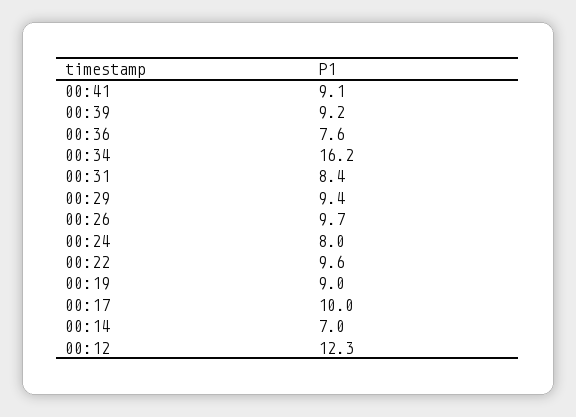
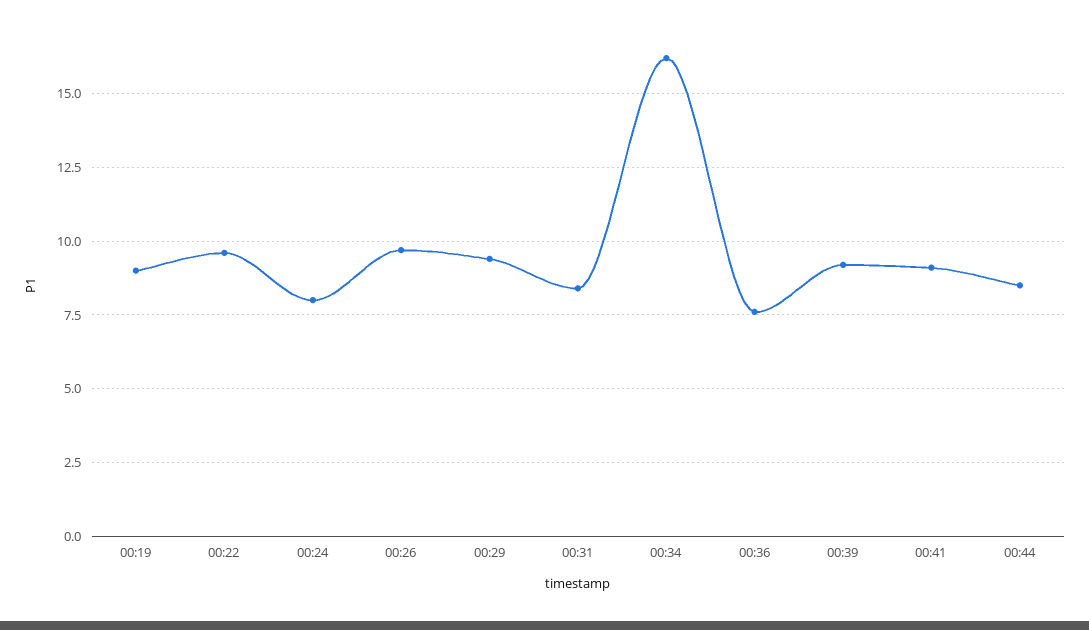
00:17: 10 -> none
00:14: 7 -> none
00:12: 12.3 -> none
00:44: none -> 8.5

